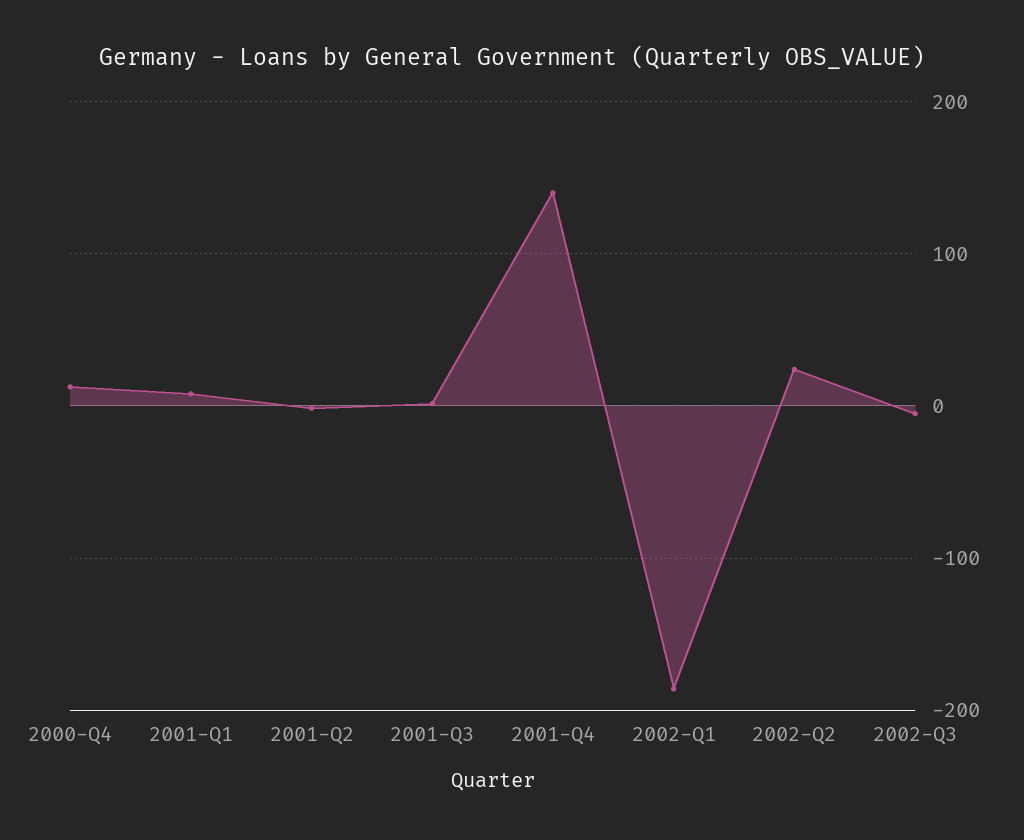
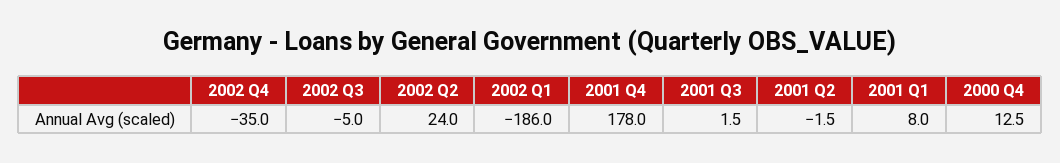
2001-Q4: 140 -> 178
2002 Q4: none -> -35

